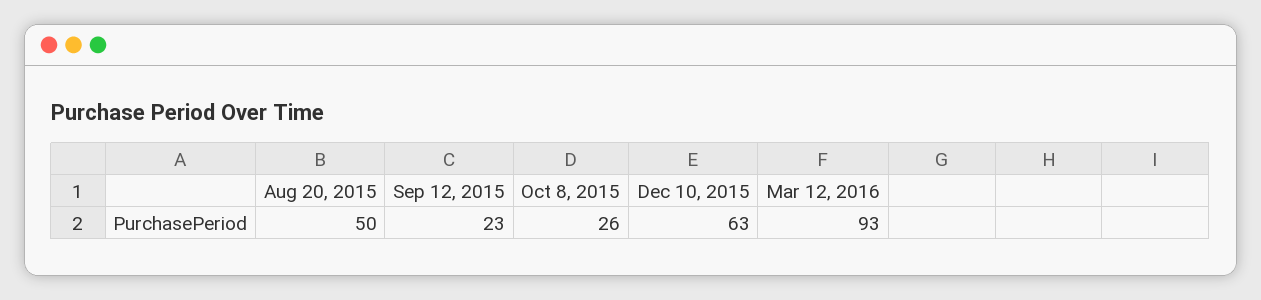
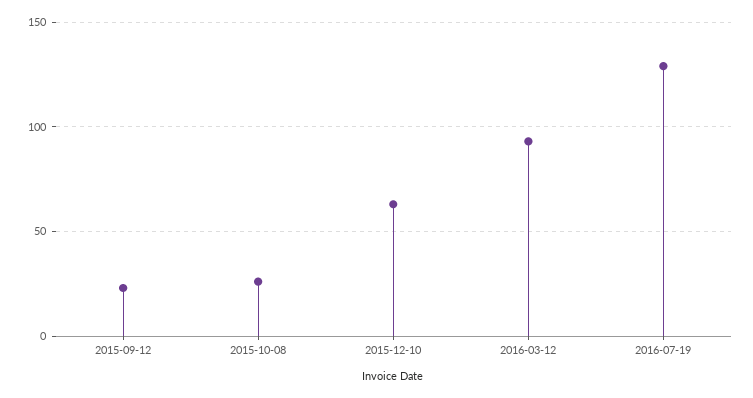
Aug 20, 2015: 50 -> none
2016-07-19: none -> 130

